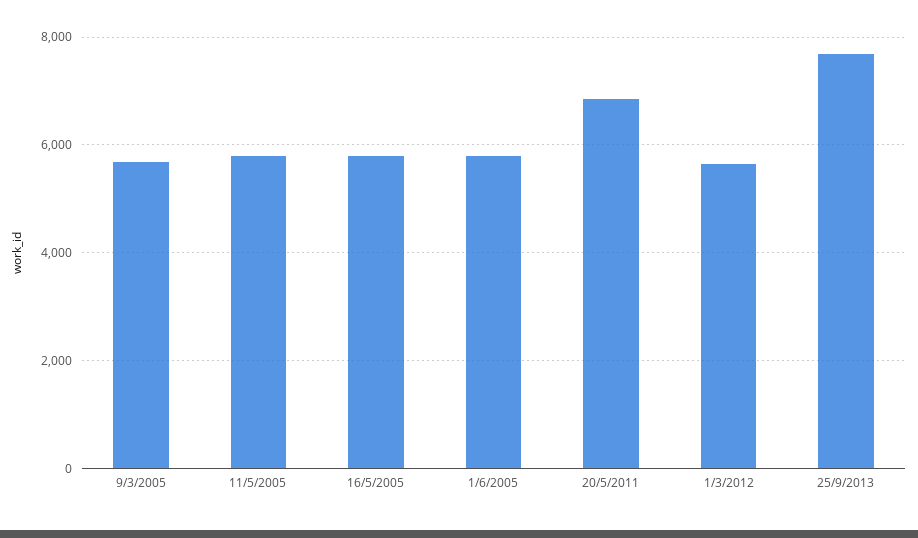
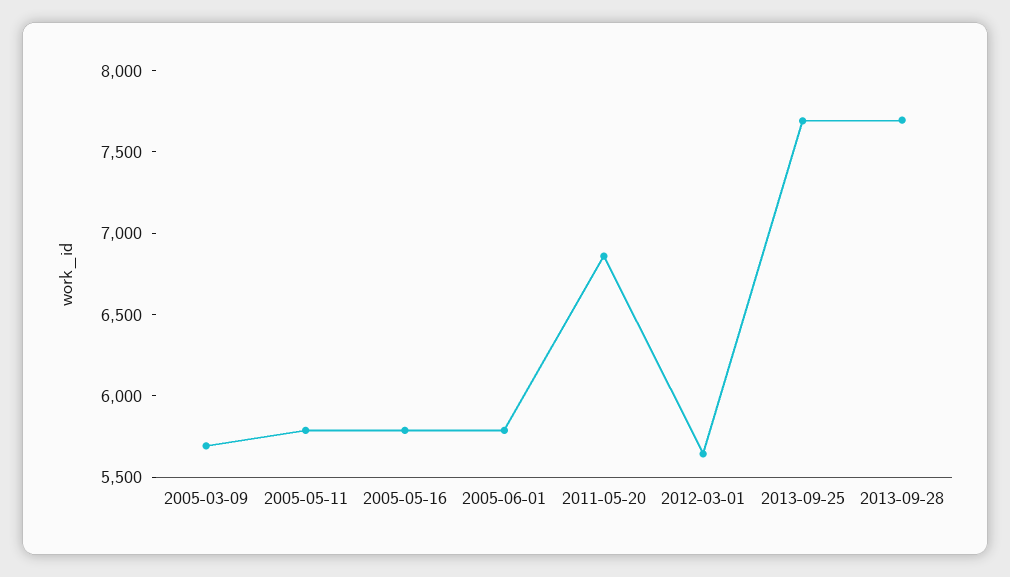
2013-09-28: none -> 7700

